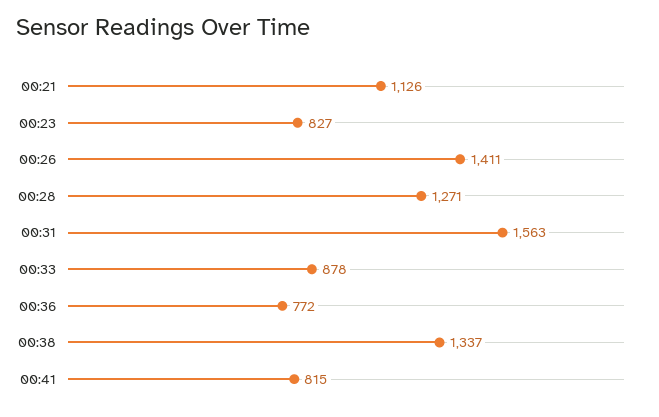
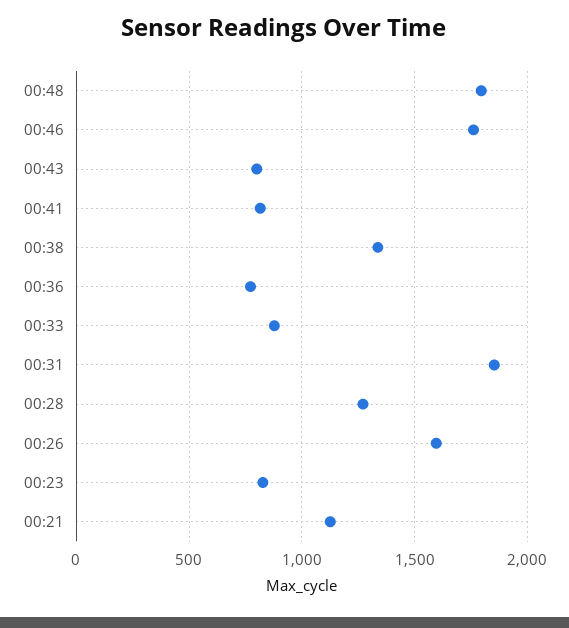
00:26: 1411 -> 1600
00:31: 1563 -> 1850
00:48: none -> 1800
00:46: none -> 1750
00:43: none -> 800

